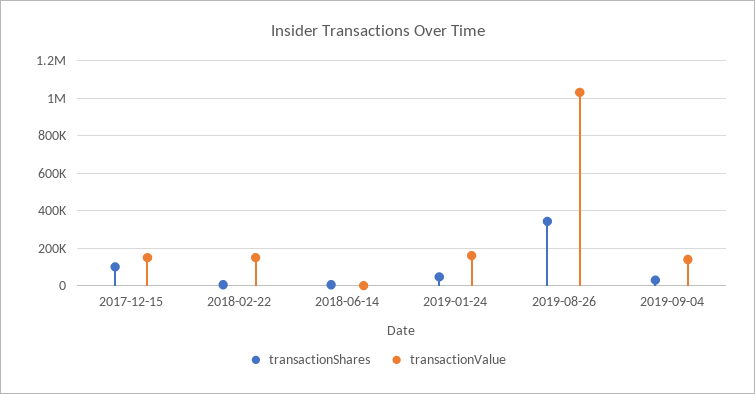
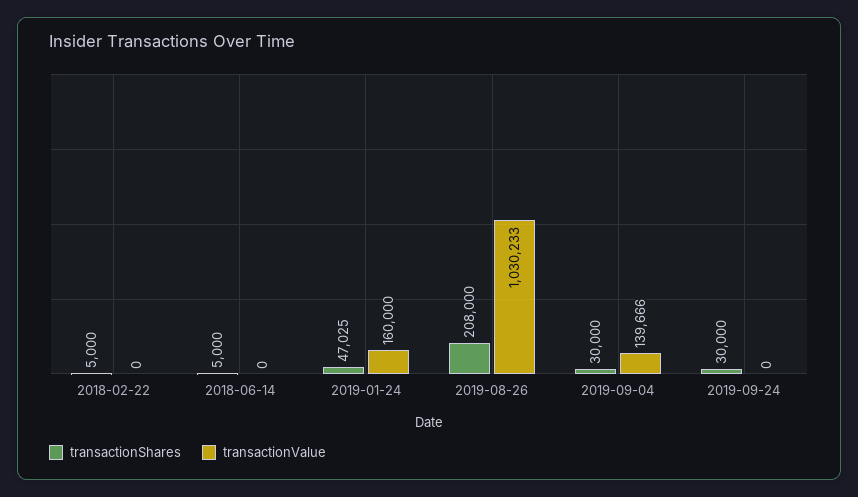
transactionShares, 2017-12-15: 100000 -> none
transactionValue, 2017-12-15: 150000 -> none
transactionValue, 2018-02-22: 150000 -> 0
transactionShares, 2019-08-26: 350000 -> 208000
transactionShares, 2019-09-24: none -> 30000
transactionValue, 2019-09-24: none -> 0

